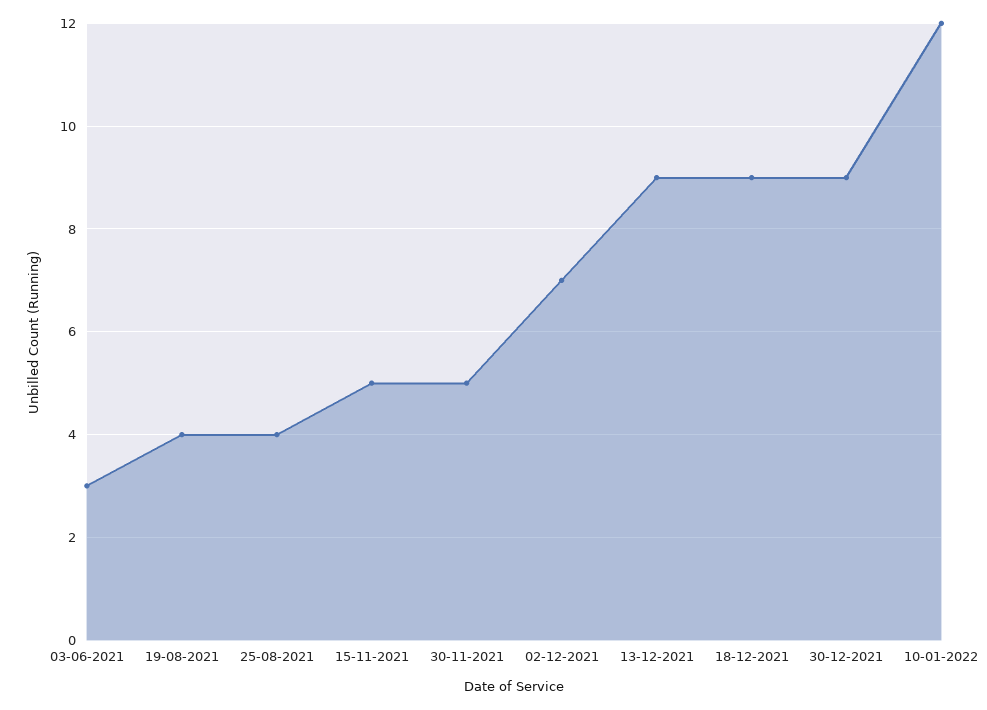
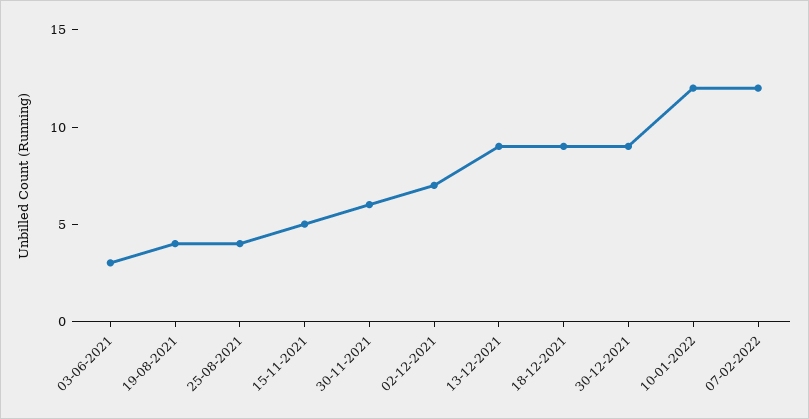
30-11-2021: 5 -> 6
07-02-2022: none -> 12

